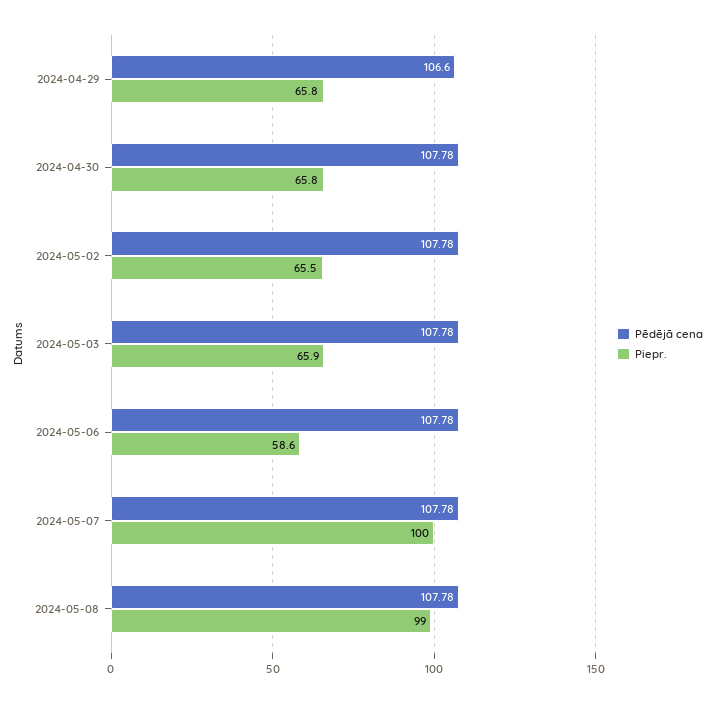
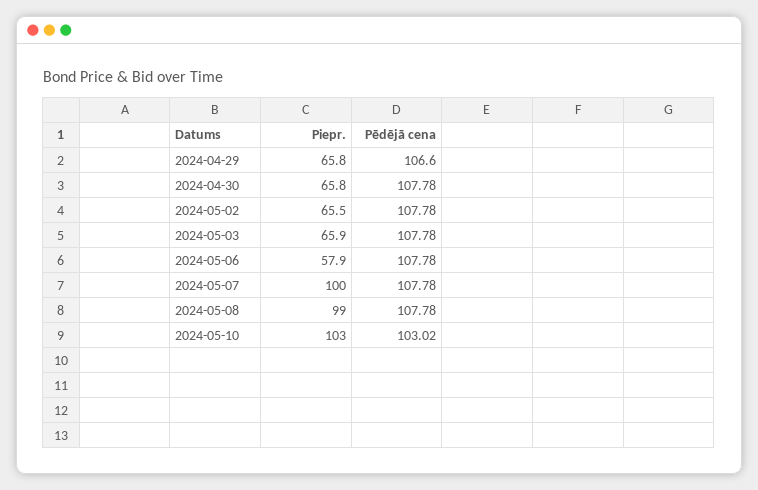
Piepr., 2024-05-06: 58.6 -> 57.9
Piepr., 2024-05-10: none -> 103
Pēdējā cena, 2024-05-10: none -> 103.02

